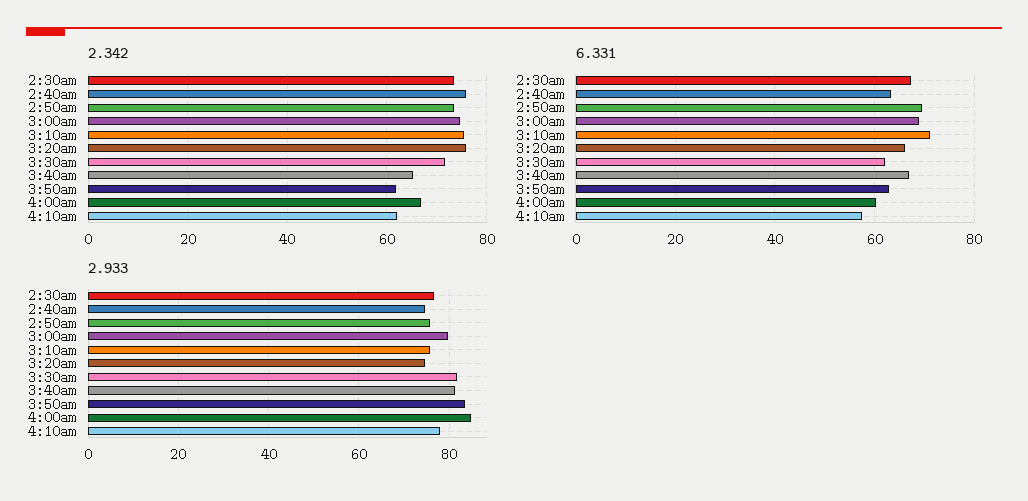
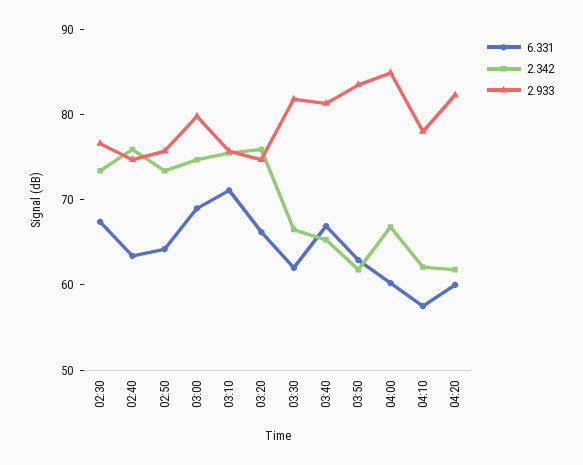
2.342, 3:30am: 72 -> 66
6.331, 2:50am: 70 -> 64
6.331, 04:20: none -> 60
2.342, 04:20: none -> 62
2.933, 04:20: none -> 82

